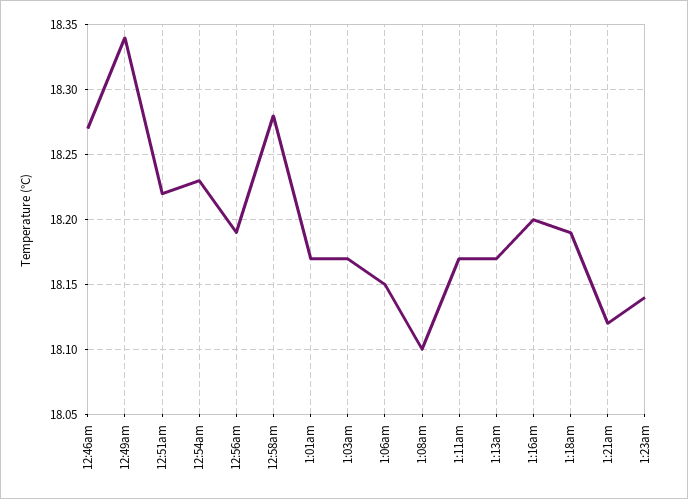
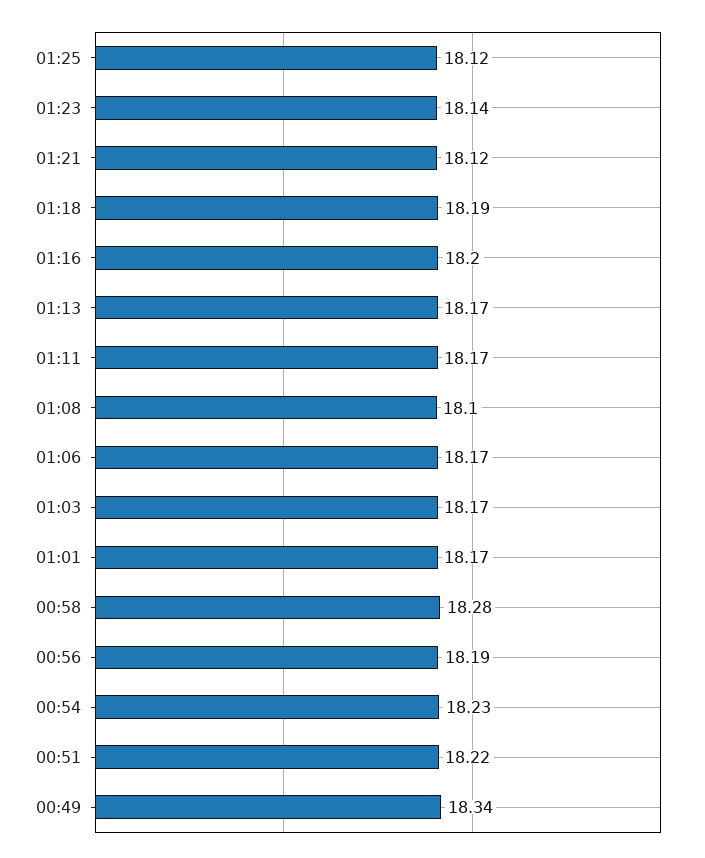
12:46am: 18.27 -> none
1:06am: 18.15 -> 18.17
01:25: none -> 18.12

